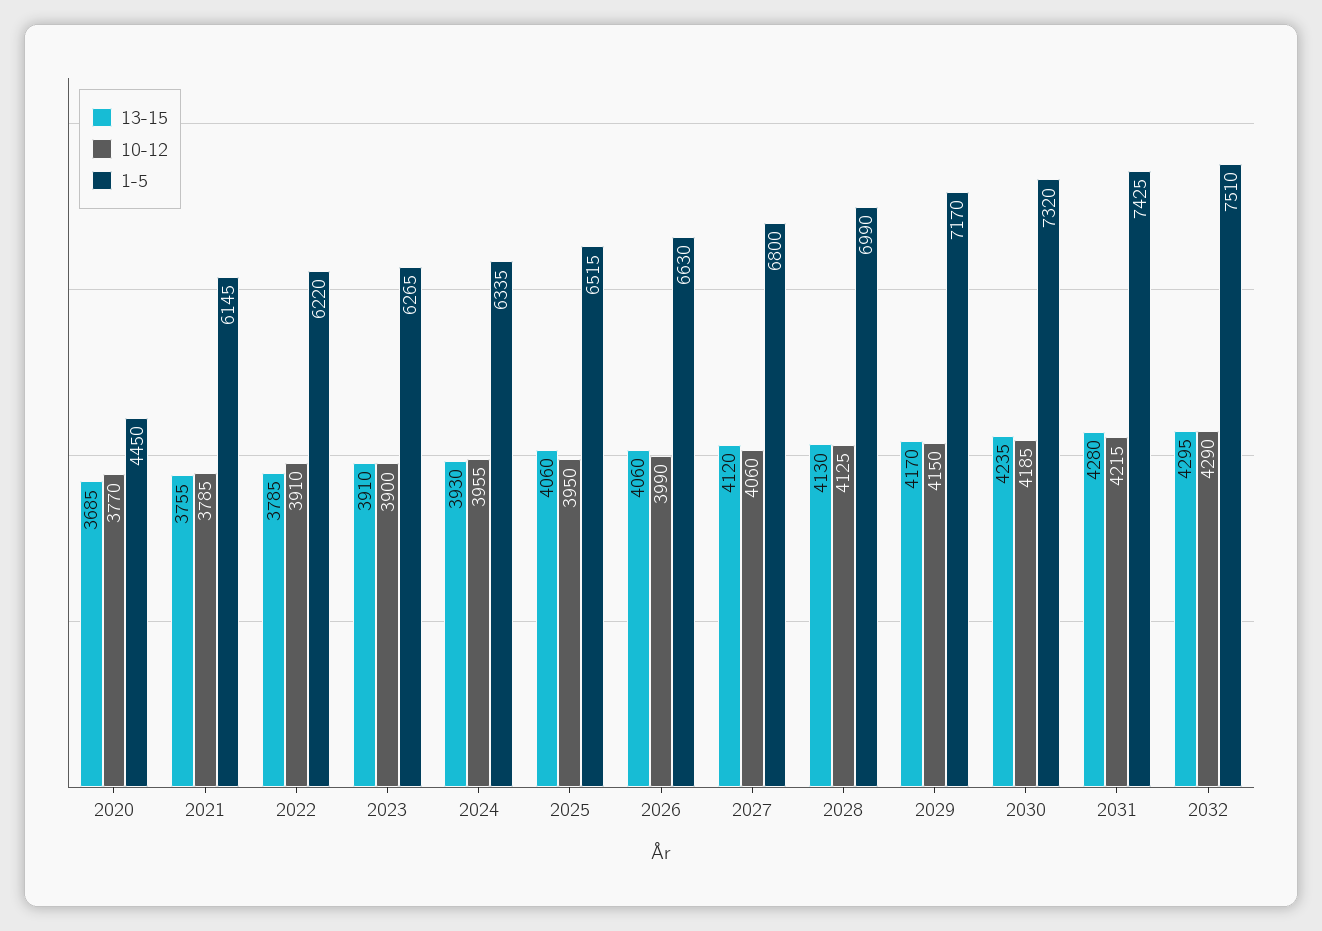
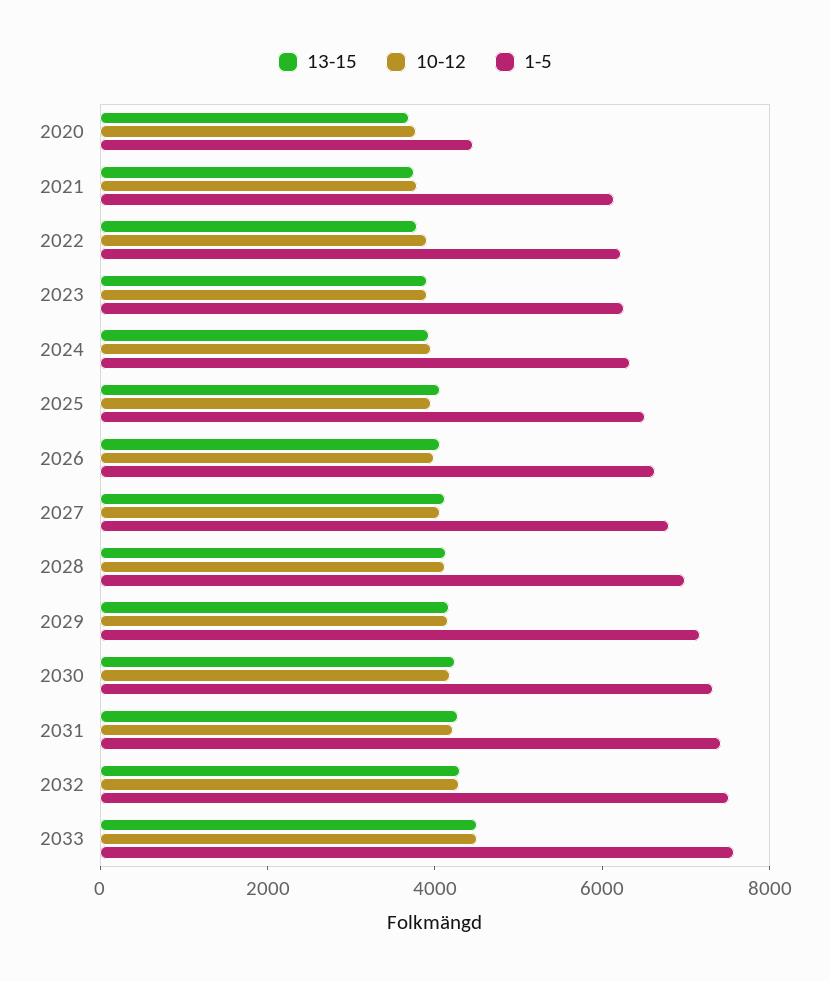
13-15, 2033: none -> 4500
10-12, 2033: none -> 4500
1-5, 2033: none -> 7500

